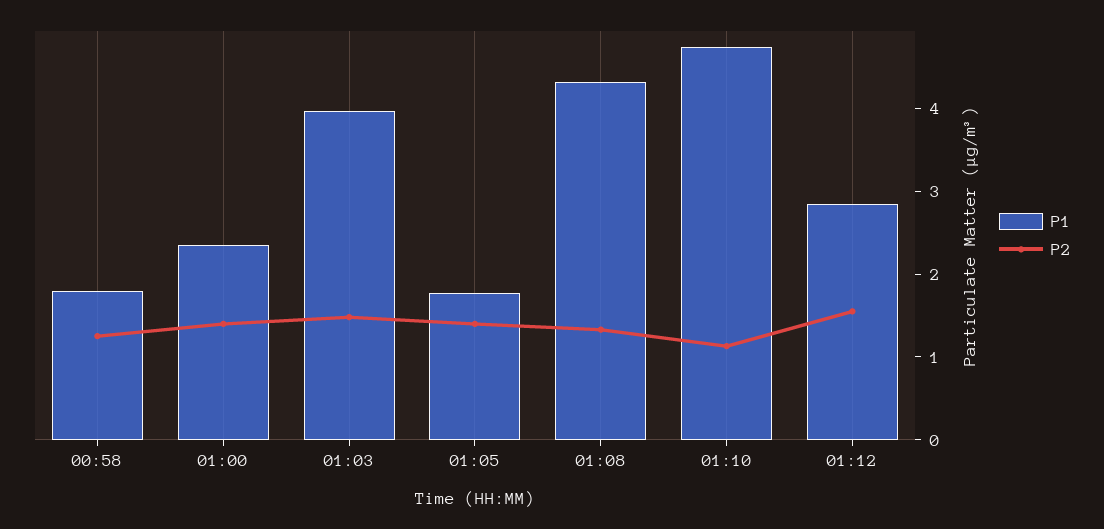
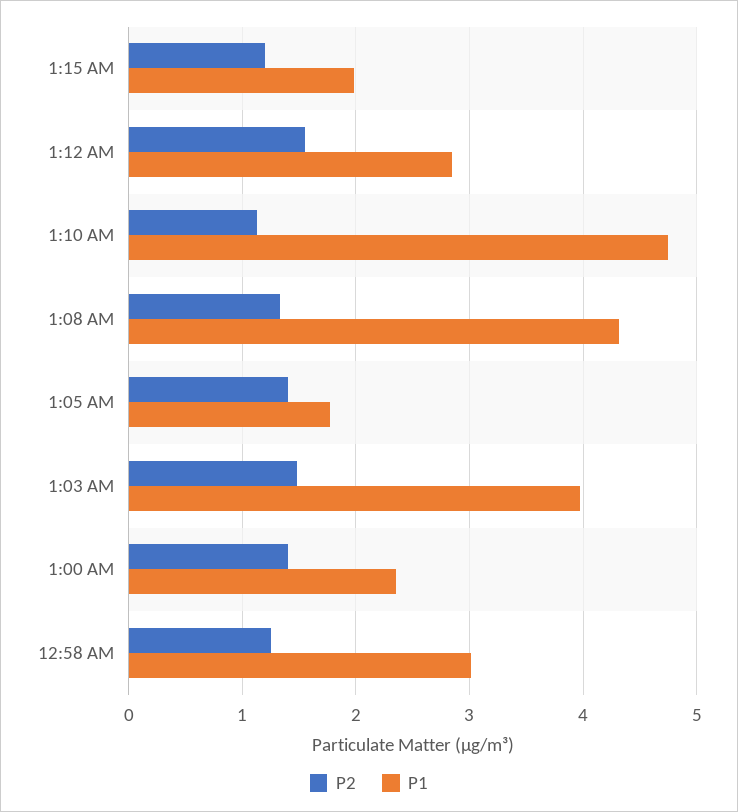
P1, 00:58: 1.8 -> 3
P2, 1:15 AM: none -> 1.2
P1, 1:15 AM: none -> 2

